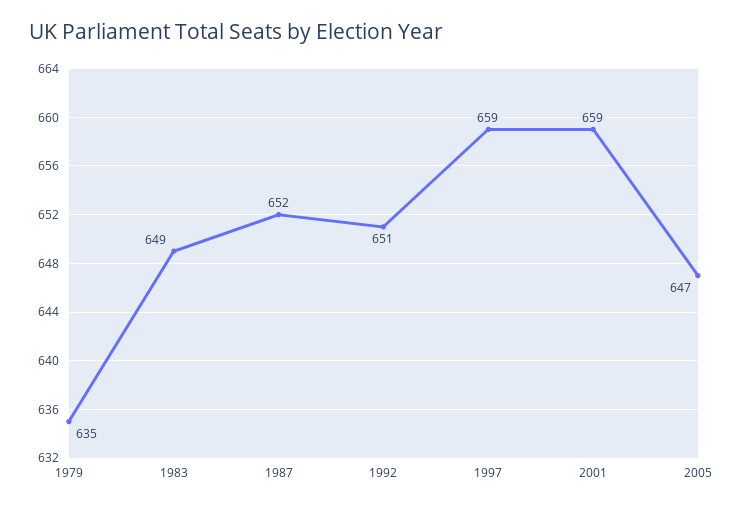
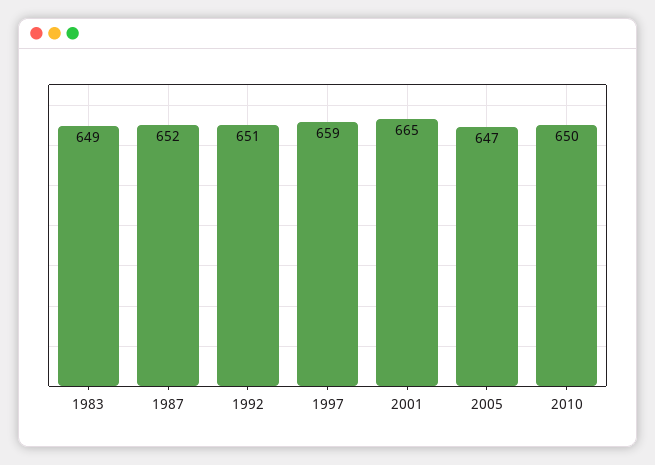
1979: 635 -> none
2001: 659 -> 665
2010: none -> 650

